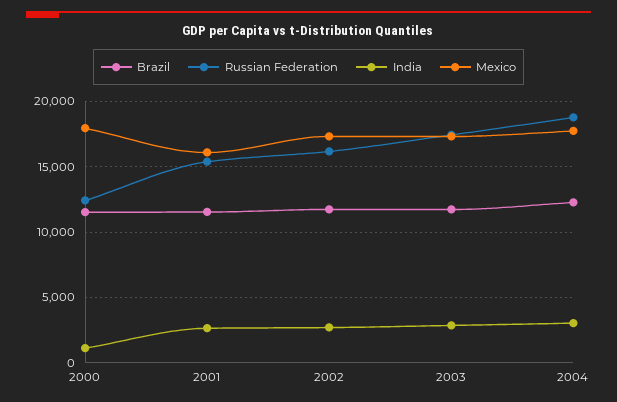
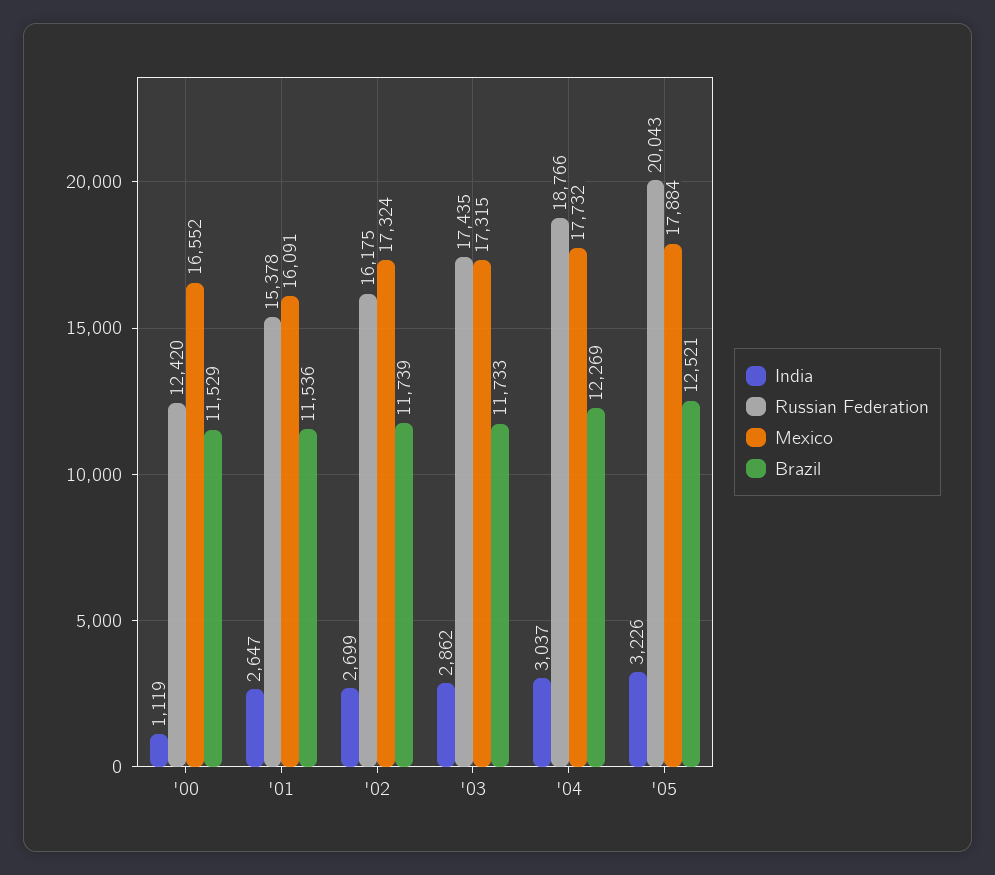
Mexico, 2000: 18000 -> 16552
India, '05: none -> 3226
Russian Federation, '05: none -> 20043
Mexico, '05: none -> 17884
Brazil, '05: none -> 12521

